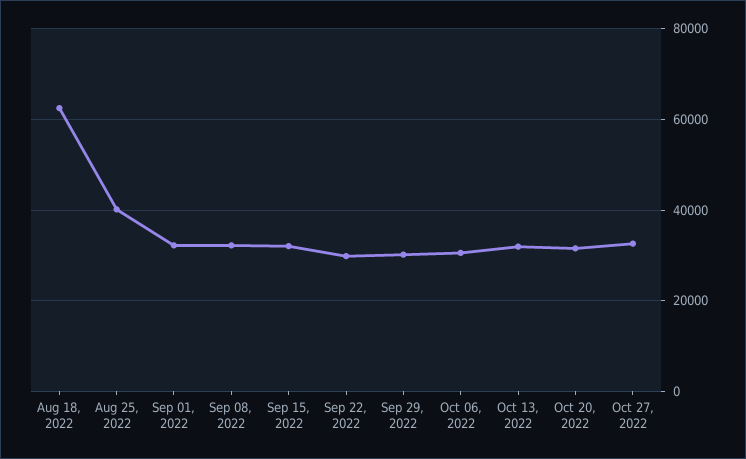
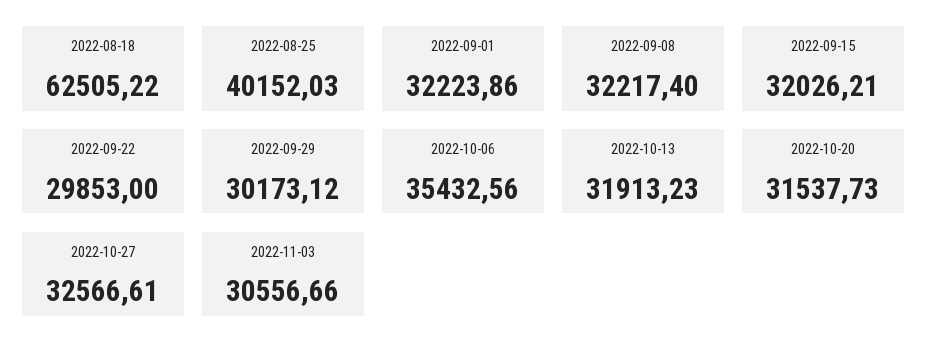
Oct 06, 2022: 30000 -> 35432.56
2022-11-03: none -> 30556.66

